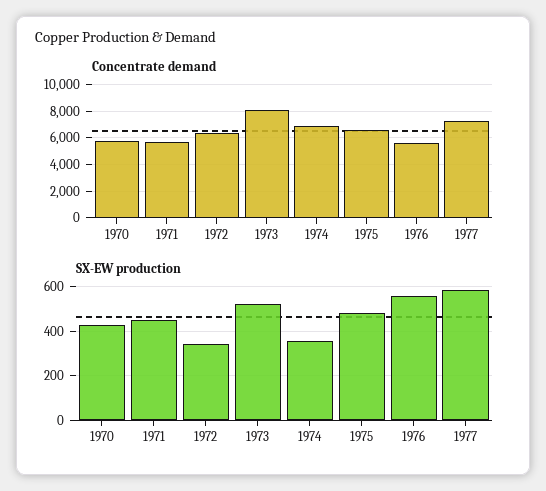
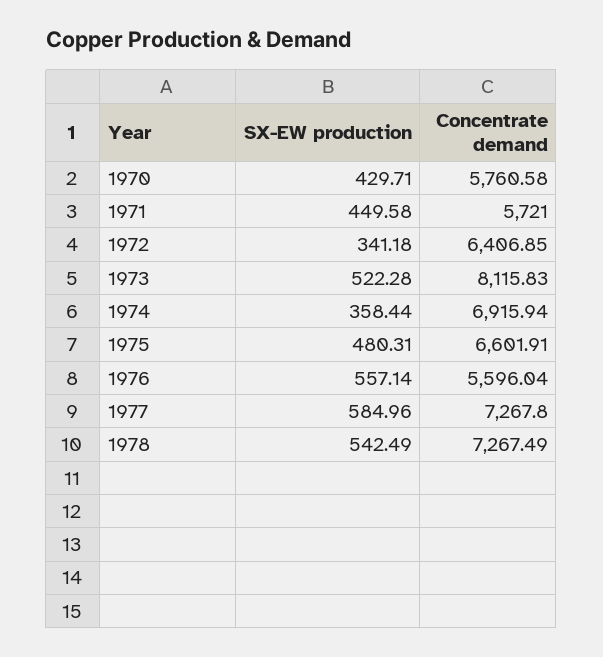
SX-EW production, 1978: none -> 542.49
Concentrate demand, 1978: none -> 7267.49

